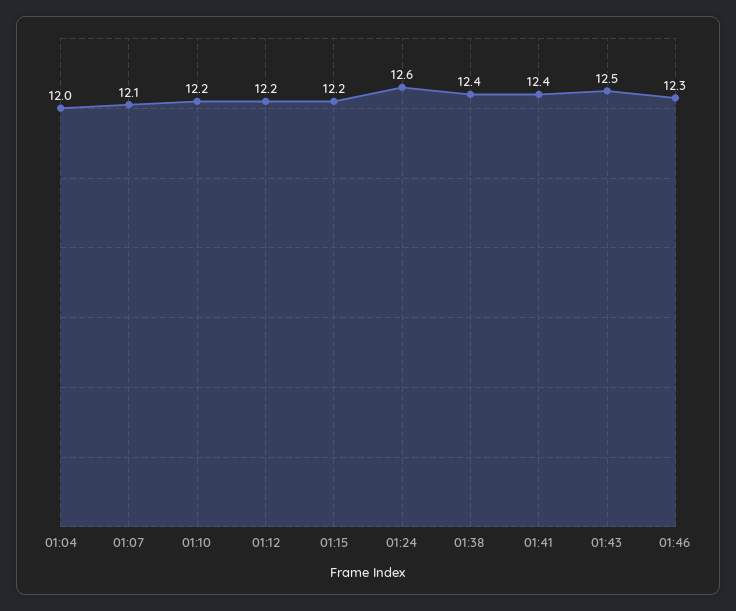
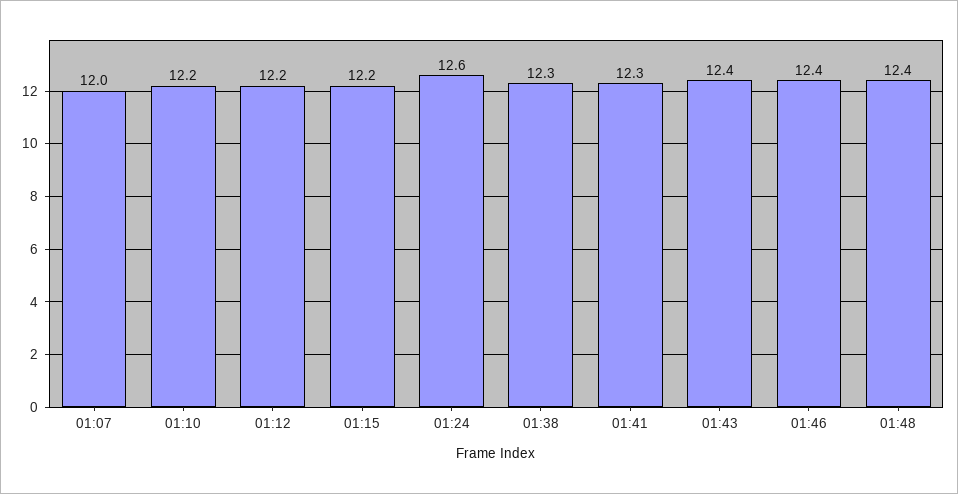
01:04: 12 -> none
01:07: 12.1 -> 12
01:38: 12.4 -> 12.3
01:41: 12.4 -> 12.3
01:43: 12.5 -> 12.4
01:46: 12.3 -> 12.4
01:48: none -> 12.4

